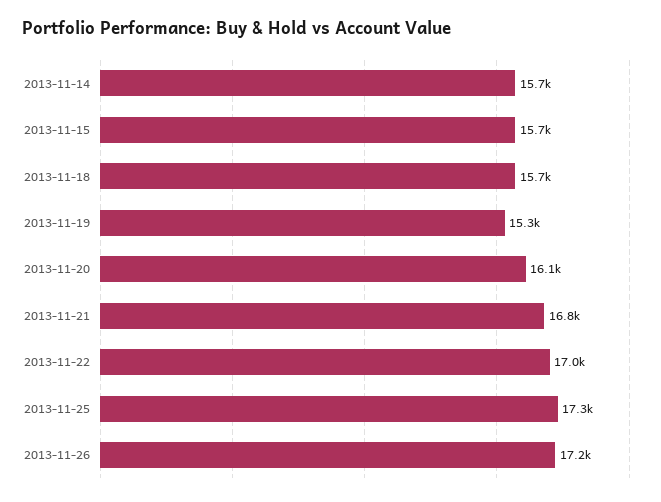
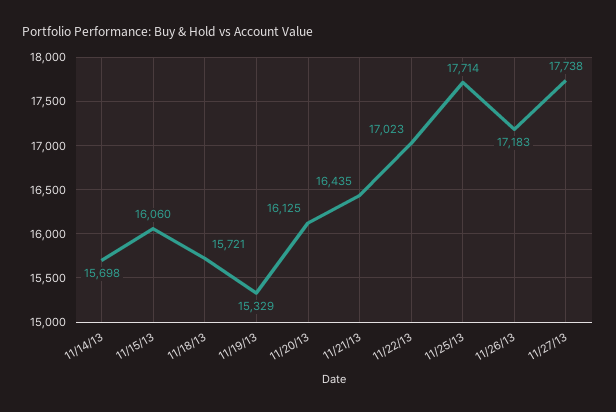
2013-11-15: 15700 -> 16060
2013-11-21: 16800 -> 16435
2013-11-25: 17300 -> 17714
11/27/13: none -> 17738

